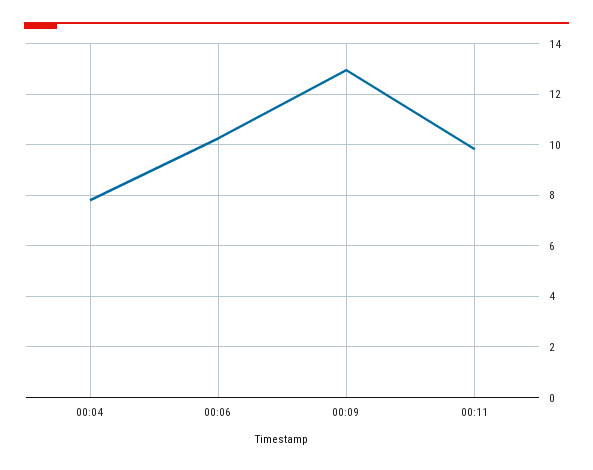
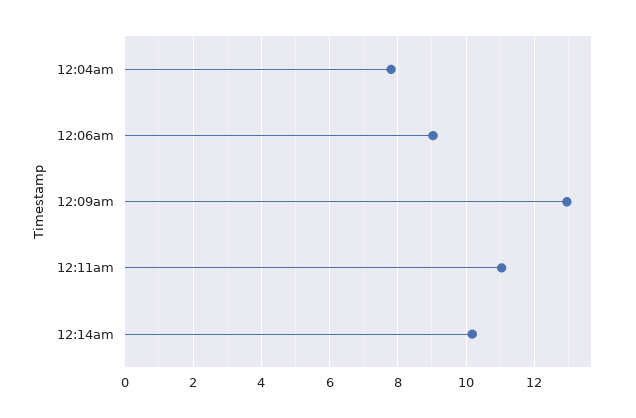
00:06: 10.25 -> 9
00:11: 9.75 -> 11
12:14am: none -> 10.2

